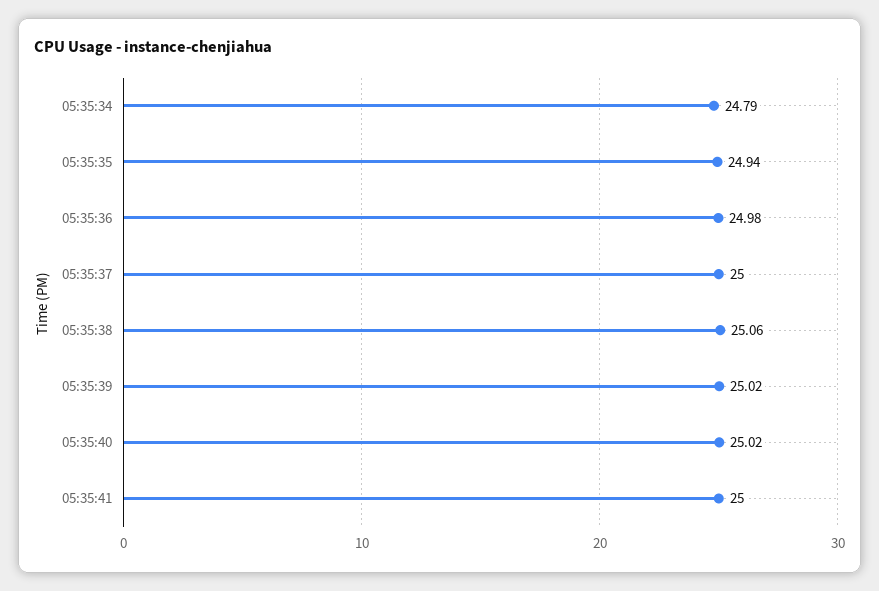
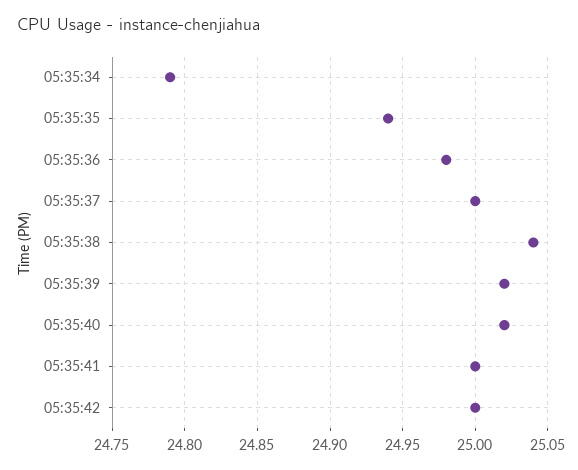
05:35:38: 25.06 -> 25.04
05:35:42: none -> 25

